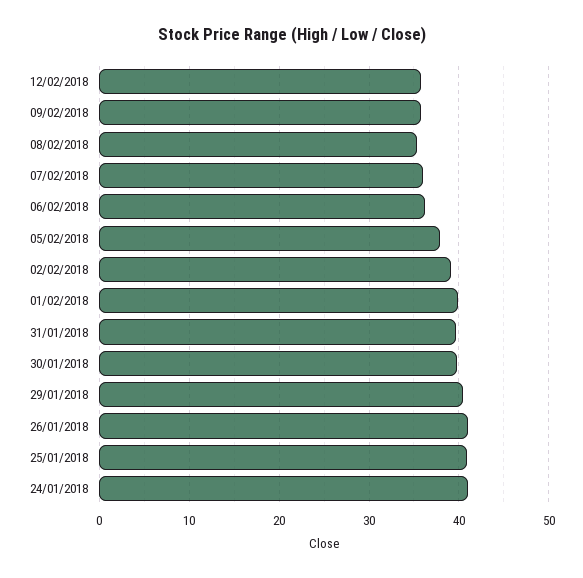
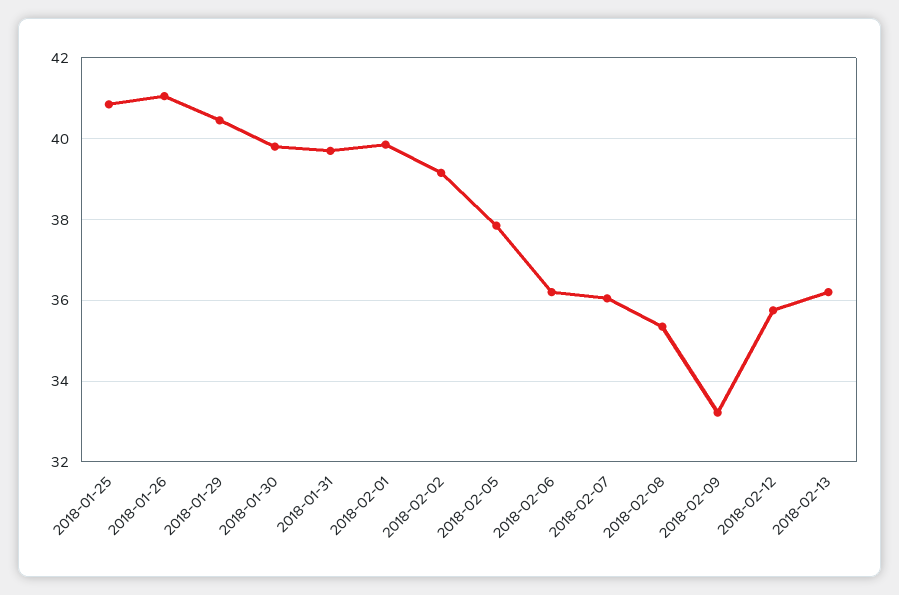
09/02/2018: 36 -> 33.2
24/01/2018: 41 -> none
2018-02-13: none -> 36.2

